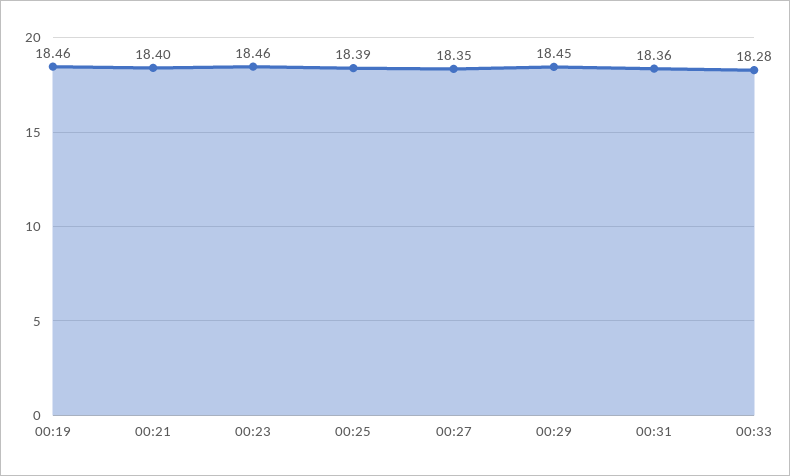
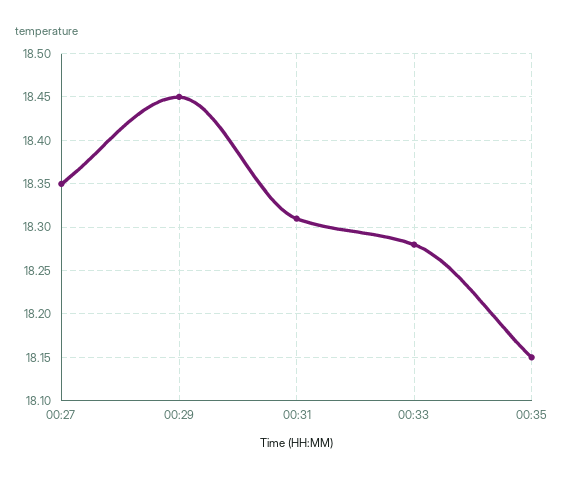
00:19: 18.46 -> none
00:21: 18.4 -> none
00:23: 18.46 -> none
00:25: 18.39 -> none
00:31: 18.36 -> 18.31
00:35: none -> 18.15

